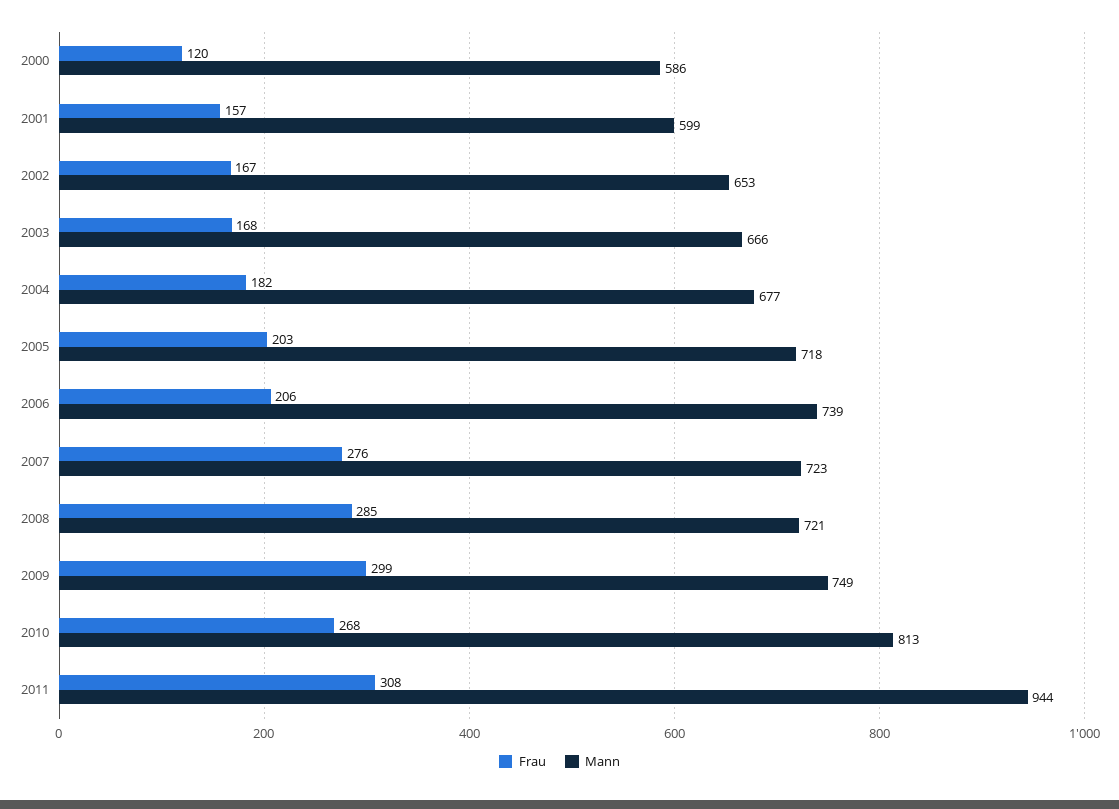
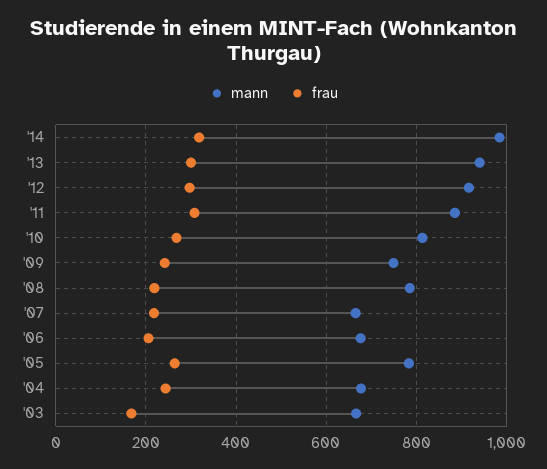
Frau, 2000: 120 -> none
Mann, 2000: 586 -> none
Frau, 2001: 157 -> none
Mann, 2001: 599 -> none
Frau, 2002: 167 -> none
Mann, 2002: 653 -> none
Frau, 2004: 182 -> 240
Frau, 2005: 203 -> 260
Mann, 2005: 718 -> 780
Mann, 2006: 739 -> 680
Frau, 2007: 276 -> 220
Mann, 2007: 723 -> 660
Frau, 2008: 285 -> 220
Mann, 2008: 721 -> 780
Frau, 2009: 299 -> 240
Mann, 2011: 944 -> 880
Mann, '14: none -> 980
Frau, '14: none -> 320
Mann, '13: none -> 940
Frau, '13: none -> 300
Mann, '12: none -> 920
Frau, '12: none -> 300

